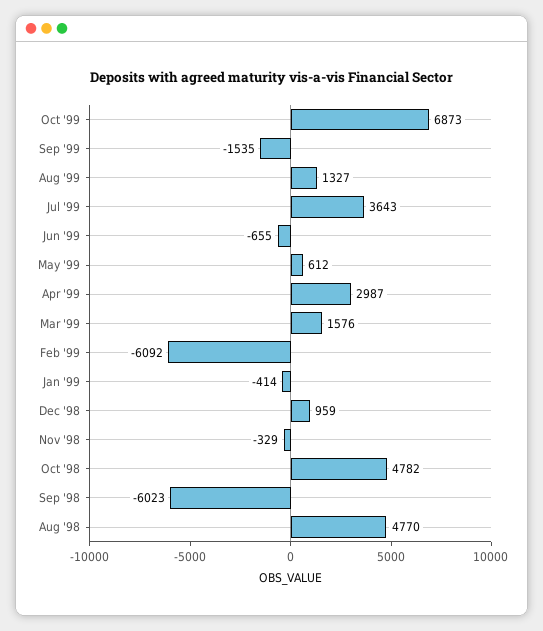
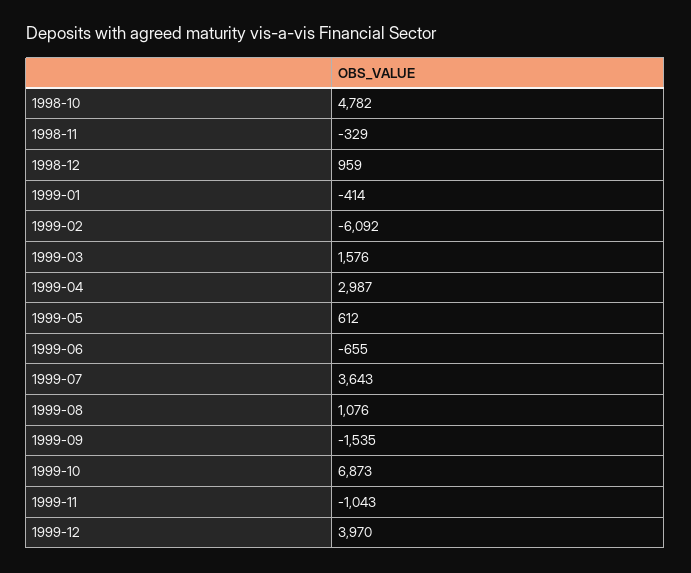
Aug '99: 1327 -> 1076
Sep '98: -6023 -> none
Aug '98: 4770 -> none
1999-11: none -> -1043
1999-12: none -> 3970

